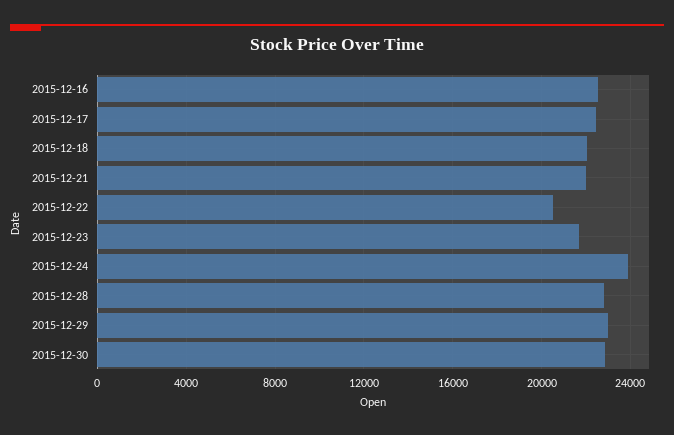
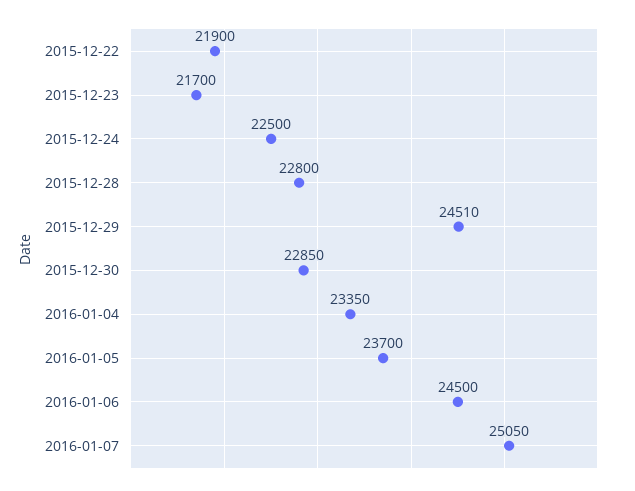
2015-12-16: 22500 -> none
2015-12-17: 22500 -> none
2015-12-18: 22000 -> none
2015-12-21: 22000 -> none
2015-12-22: 20500 -> 21900
2015-12-24: 24000 -> 22500
2015-12-29: 23000 -> 24510
2016-01-04: none -> 23350
2016-01-05: none -> 23700
2016-01-06: none -> 24500
2016-01-07: none -> 25050

